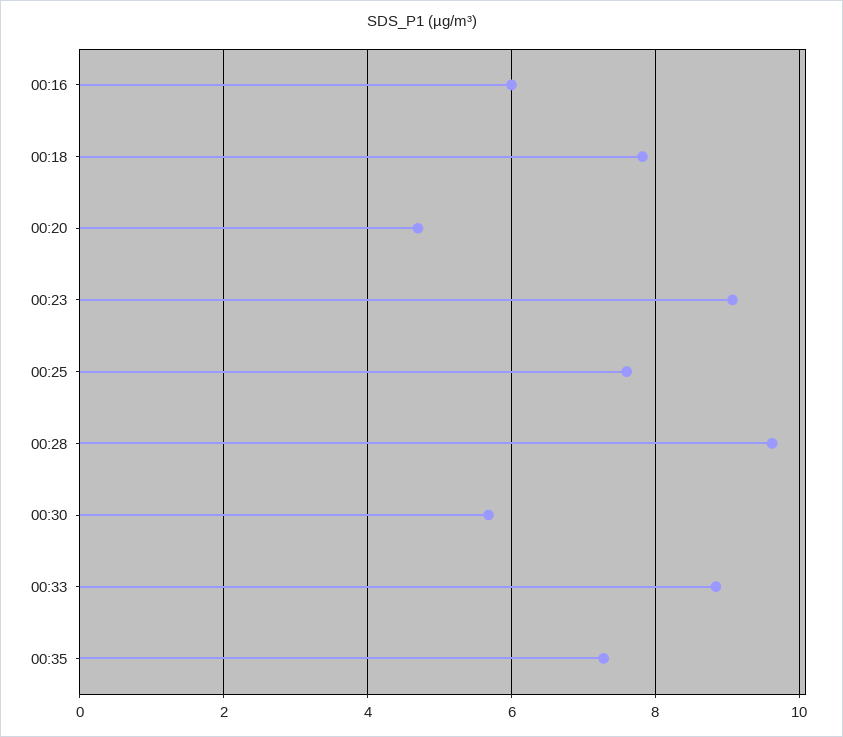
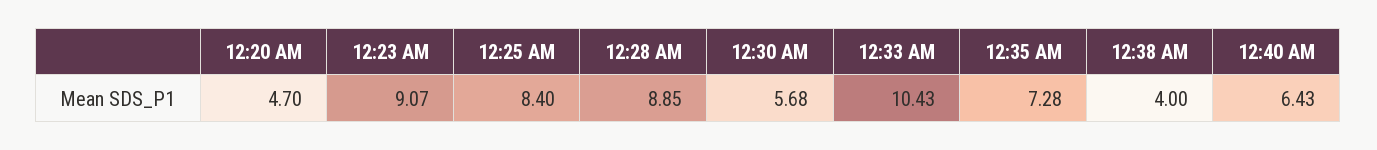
00:16: 6 -> none
00:18: 7.8 -> none
00:25: 7.6 -> 8.4
00:28: 9.6 -> 8.85
00:33: 8.8 -> 10.43
12:38 AM: none -> 4
12:40 AM: none -> 6.43

